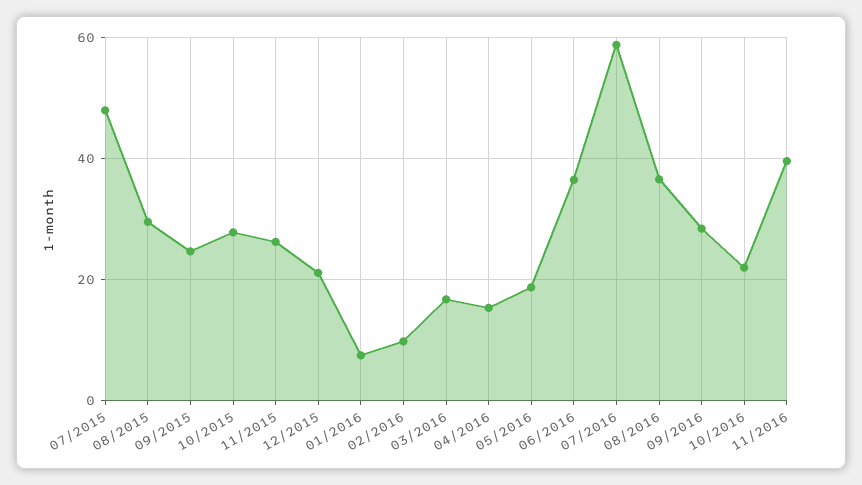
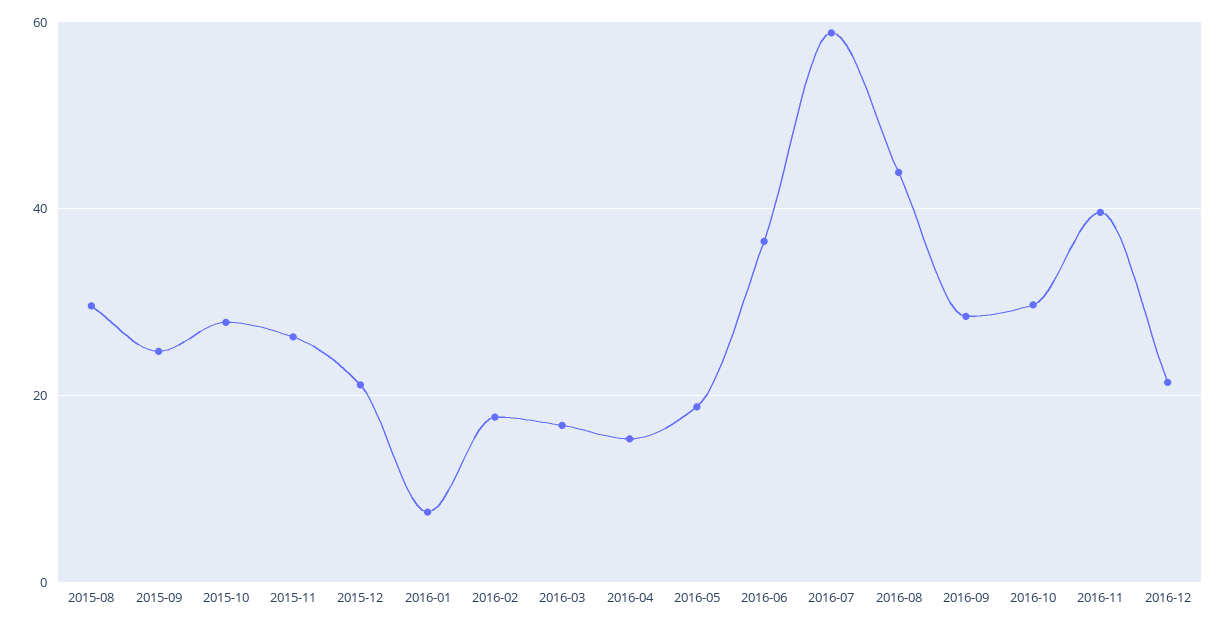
07/2015: 48 -> none
02/2016: 10 -> 18
08/2016: 36 -> 44
10/2016: 22 -> 30
2016-12: none -> 22

